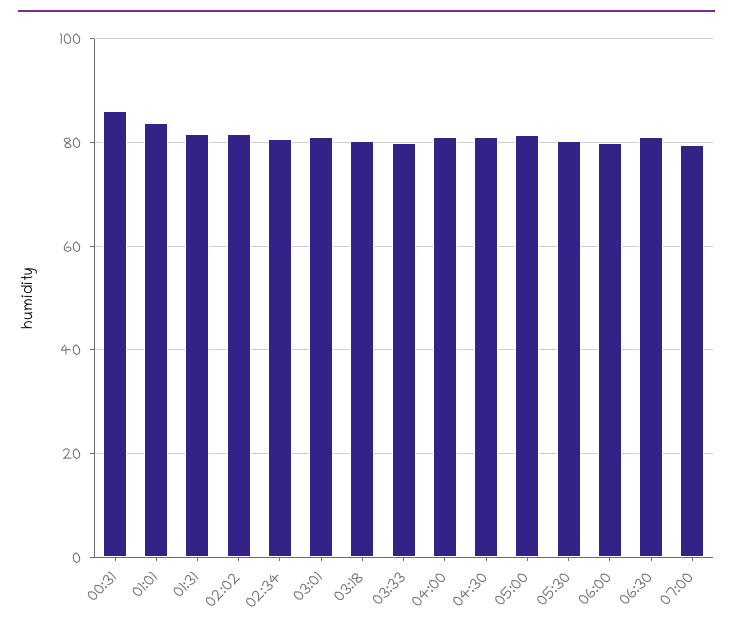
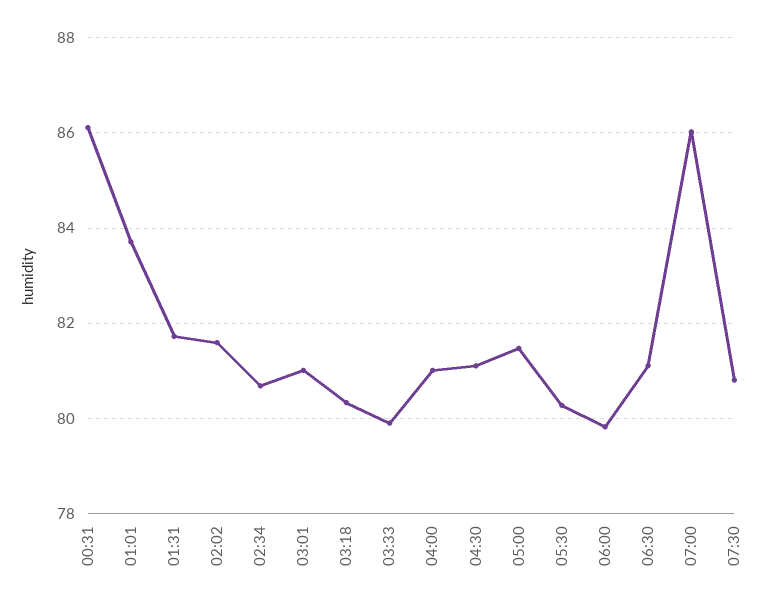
07:00: 80 -> 86
07:30: none -> 80.8

